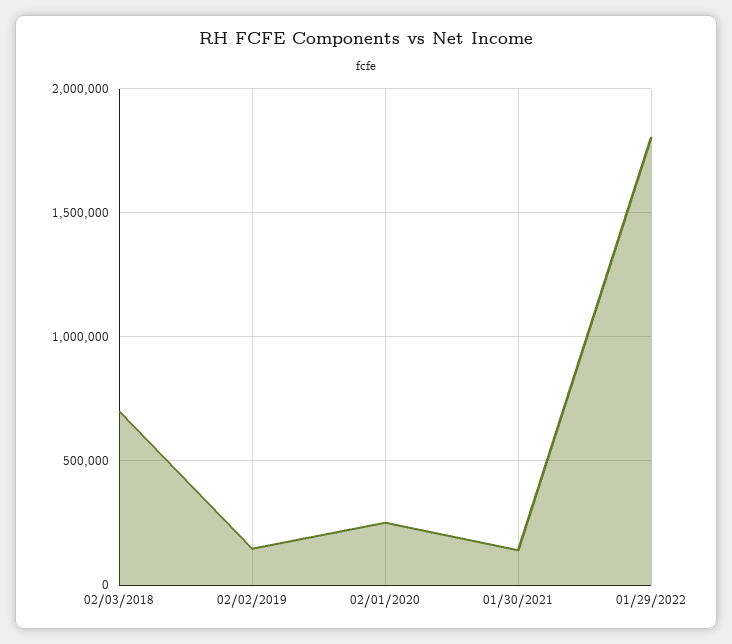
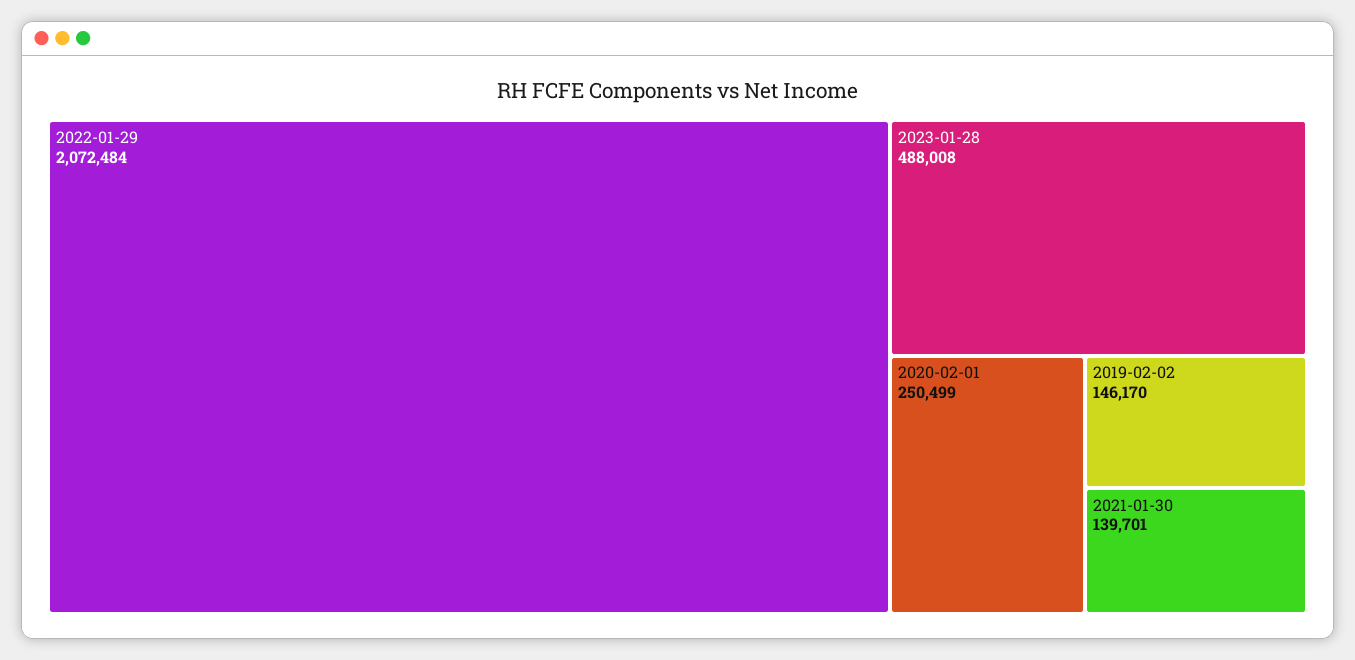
02/03/2018: 700000 -> none
01/29/2022: 1800000 -> 2072484
2023-01-28: none -> 488008

